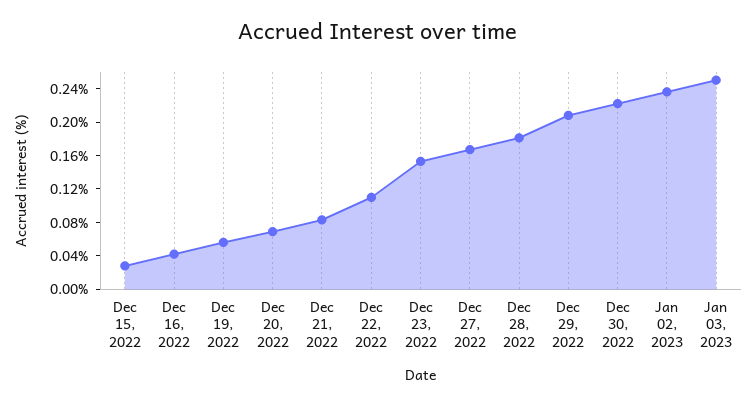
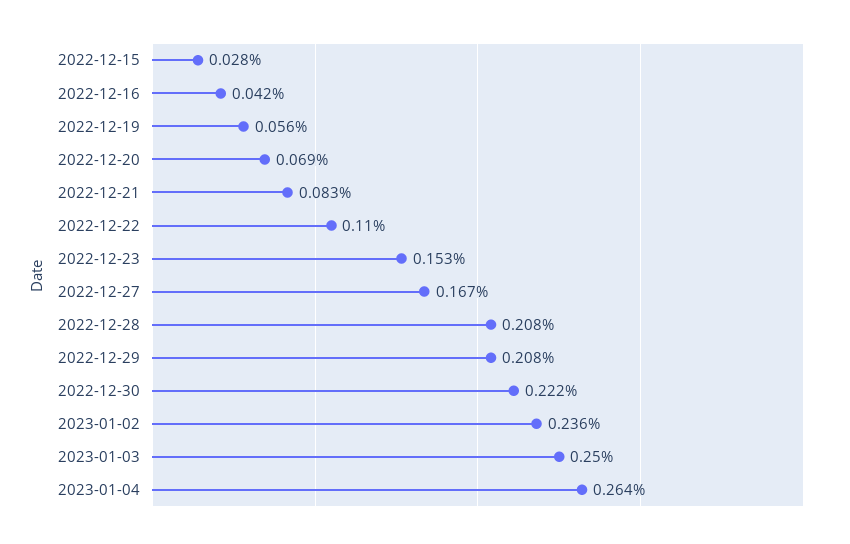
Dec 28, 2022: 0.18 -> 0.208
2023-01-04: none -> 0.264

